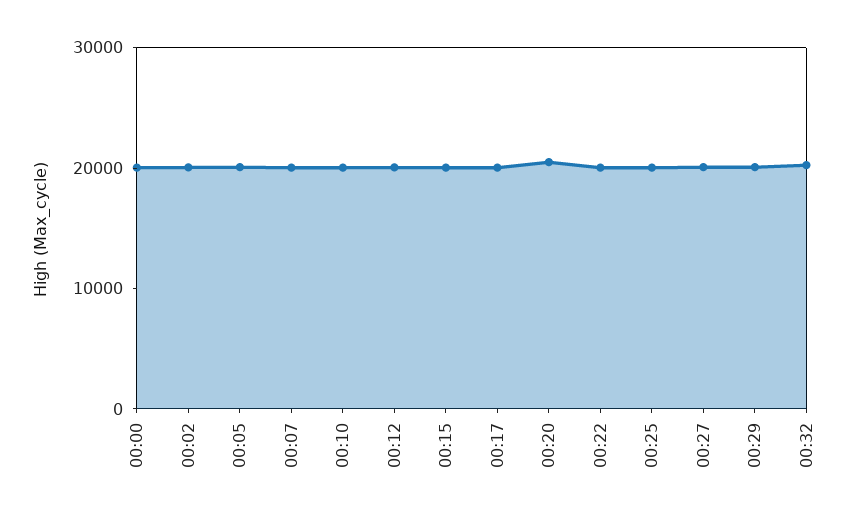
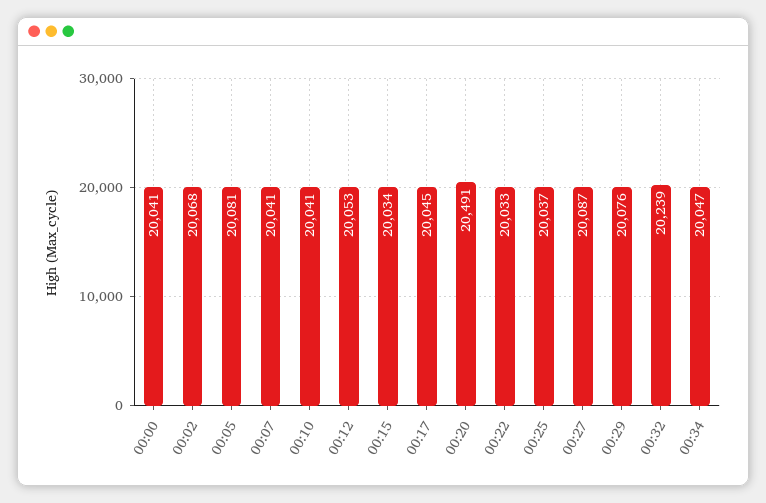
00:34: none -> 20047

